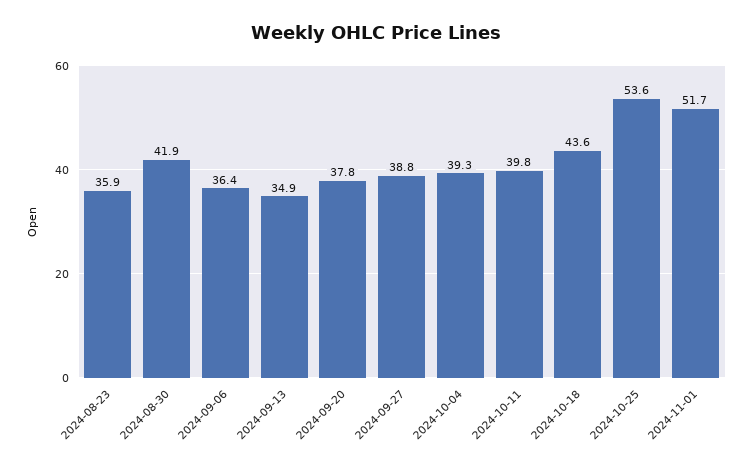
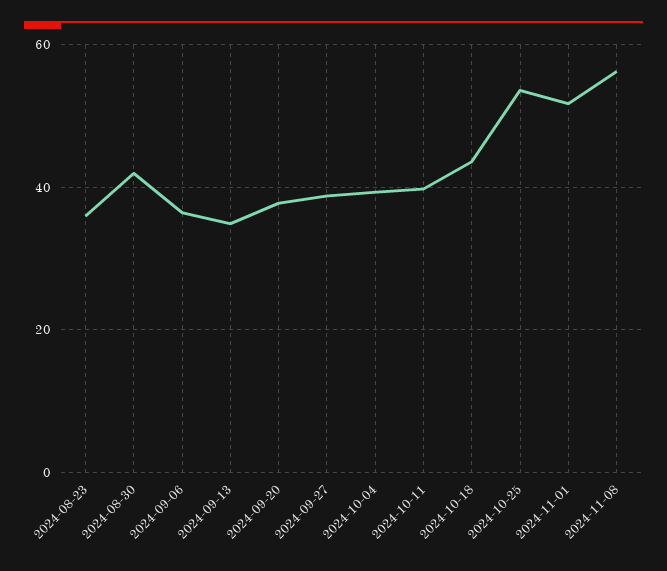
2024-11-08: none -> 56

